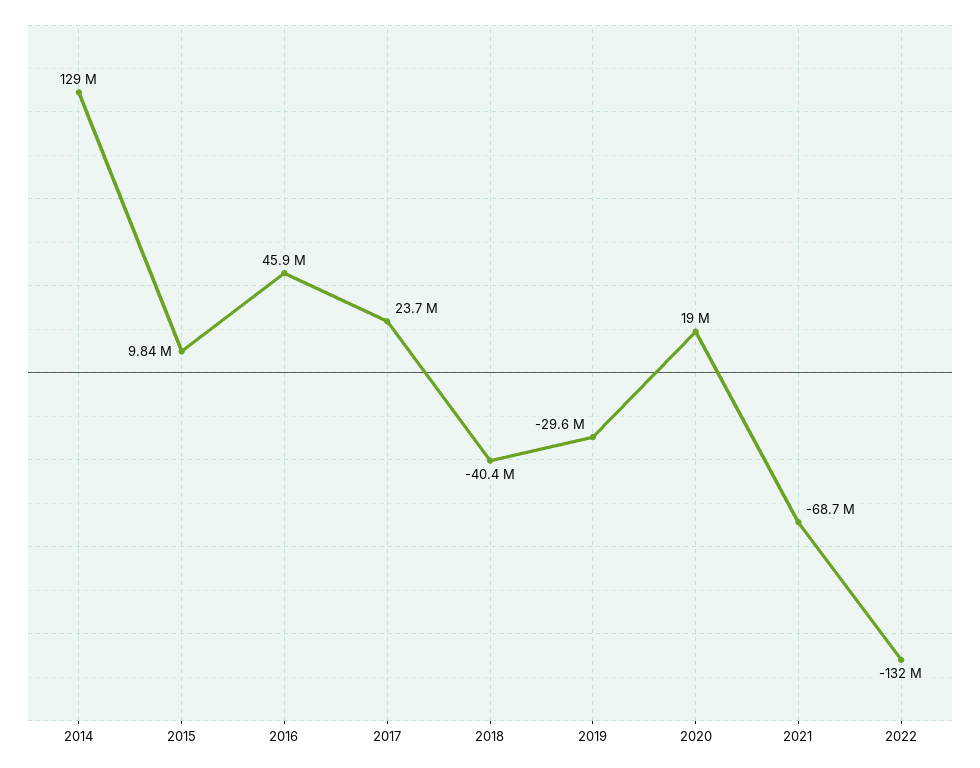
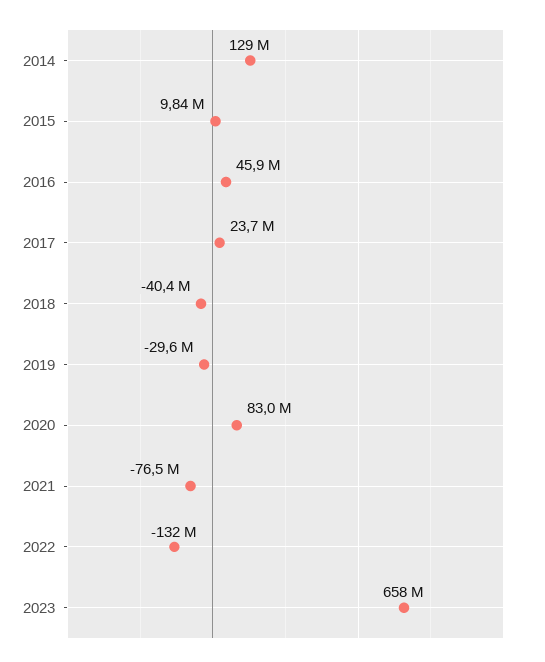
2020: 19000000 -> 83000000
2021: -68700000 -> -76500000
2023: none -> 658000000

